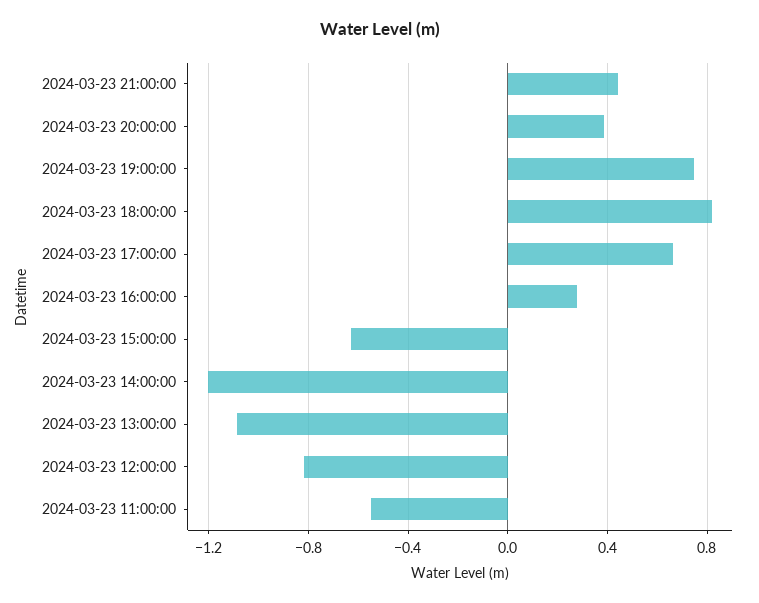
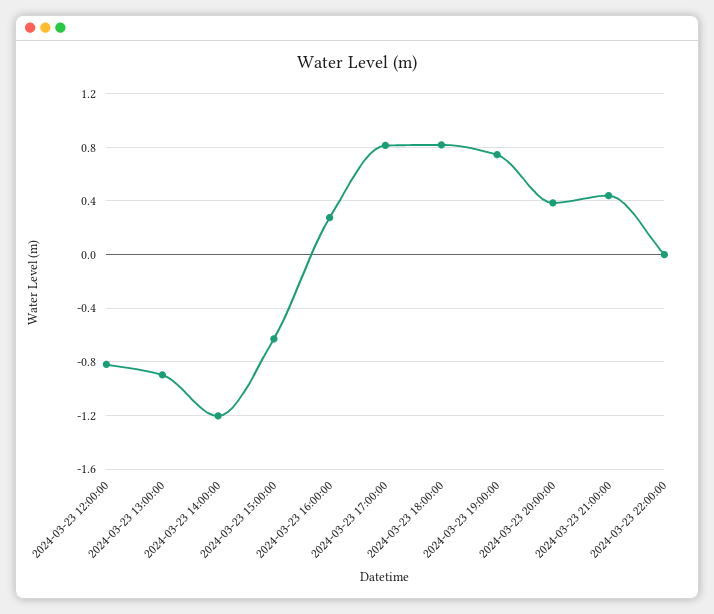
2024-03-23 17:00:00: 0.65 -> 0.8
2024-03-23 13:00:00: -1.1 -> -0.9
2024-03-23 11:00:00: -0.55 -> none
2024-03-23 22:00:00: none -> 0

